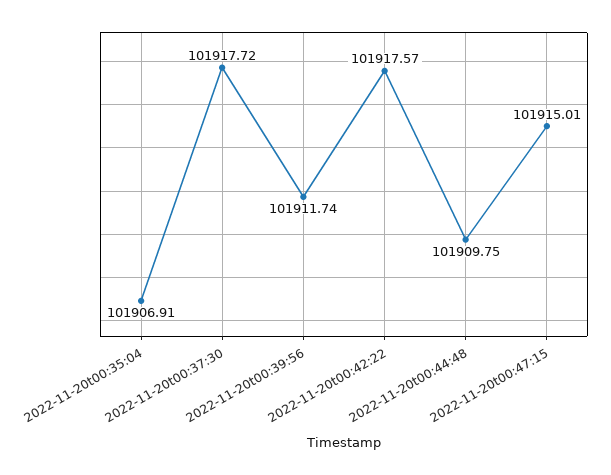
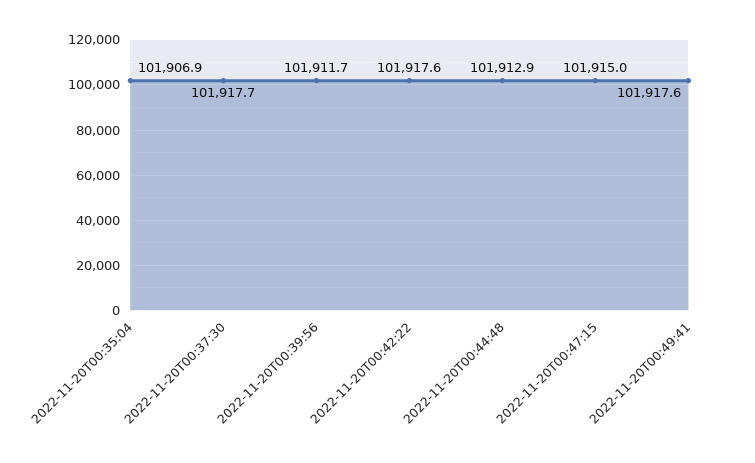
2022-11-20t00:44:48: 101909.75 -> 101912.9
2022-11-20T00:49:41: none -> 101917.6

